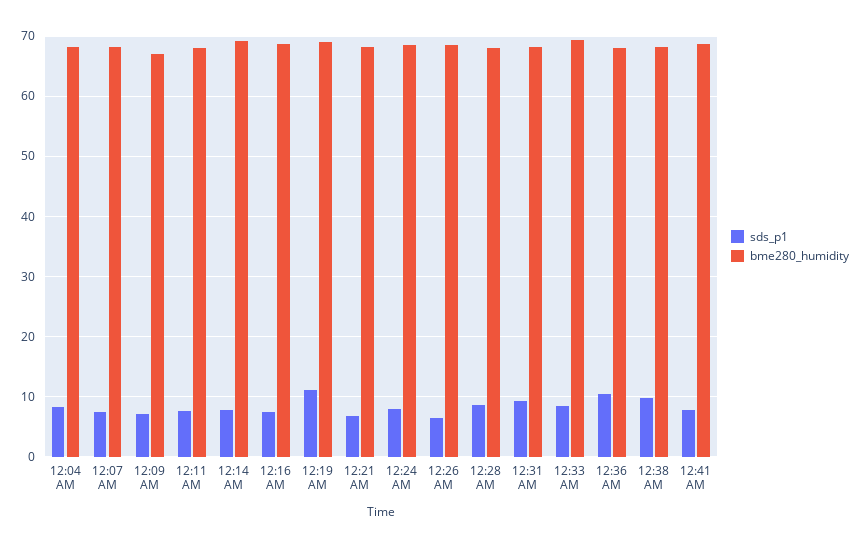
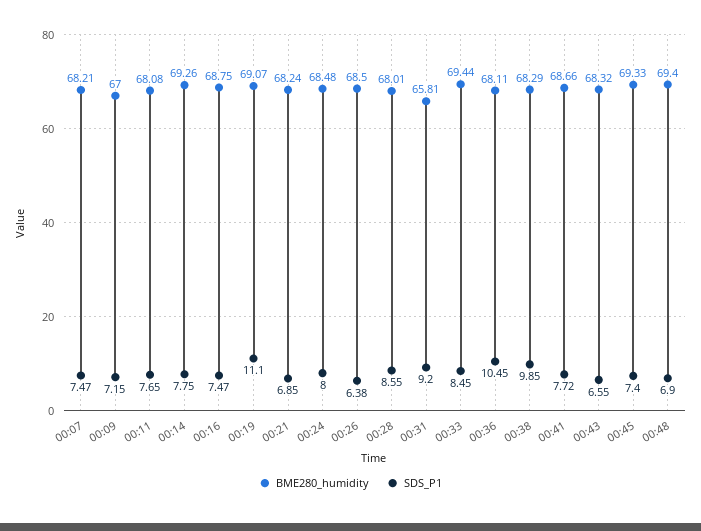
sds_p1, 12:04 AM: 8 -> none
bme280_humidity, 12:04 AM: 68 -> none
bme280_humidity, 12:31 AM: 68 -> 65.81
bme280_humidity, 00:43: none -> 68.32
sds_p1, 00:43: none -> 6.55
bme280_humidity, 00:45: none -> 69.33
sds_p1, 00:45: none -> 7.4
bme280_humidity, 00:48: none -> 69.4
sds_p1, 00:48: none -> 6.9

